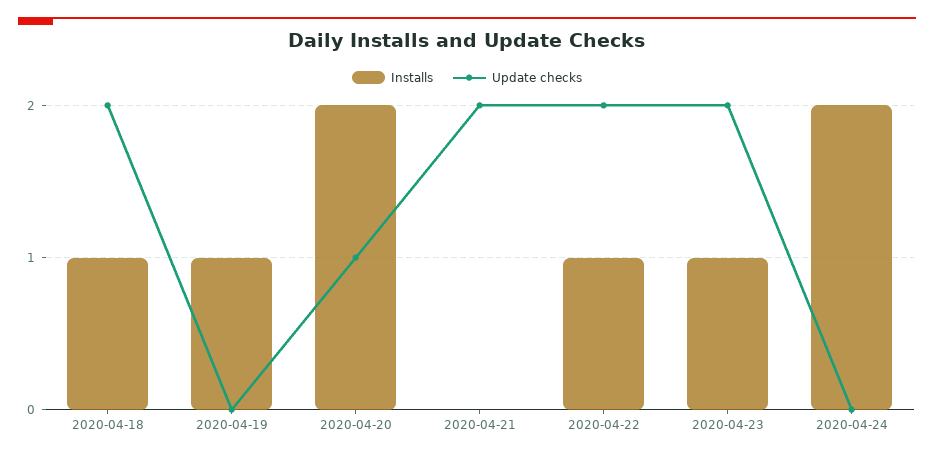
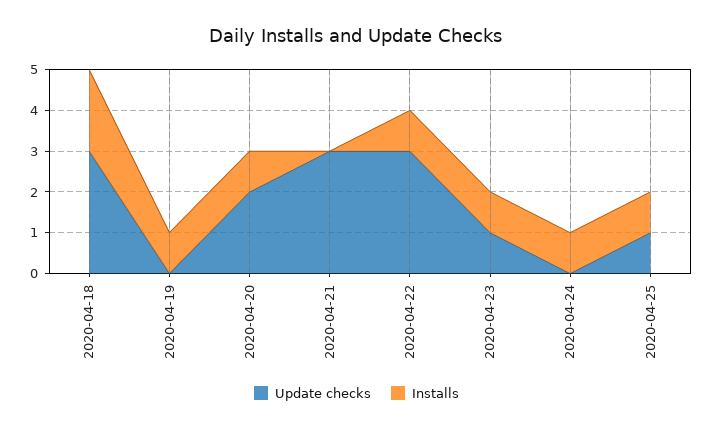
Installs, 2020-04-18: 1 -> 2
Update checks, 2020-04-18: 2 -> 3
Installs, 2020-04-20: 2 -> 1
Update checks, 2020-04-20: 1 -> 2
Update checks, 2020-04-21: 2 -> 3
Update checks, 2020-04-22: 2 -> 3
Update checks, 2020-04-23: 2 -> 1
Installs, 2020-04-24: 2 -> 1
Update checks, 2020-04-25: none -> 1
Installs, 2020-04-25: none -> 1

